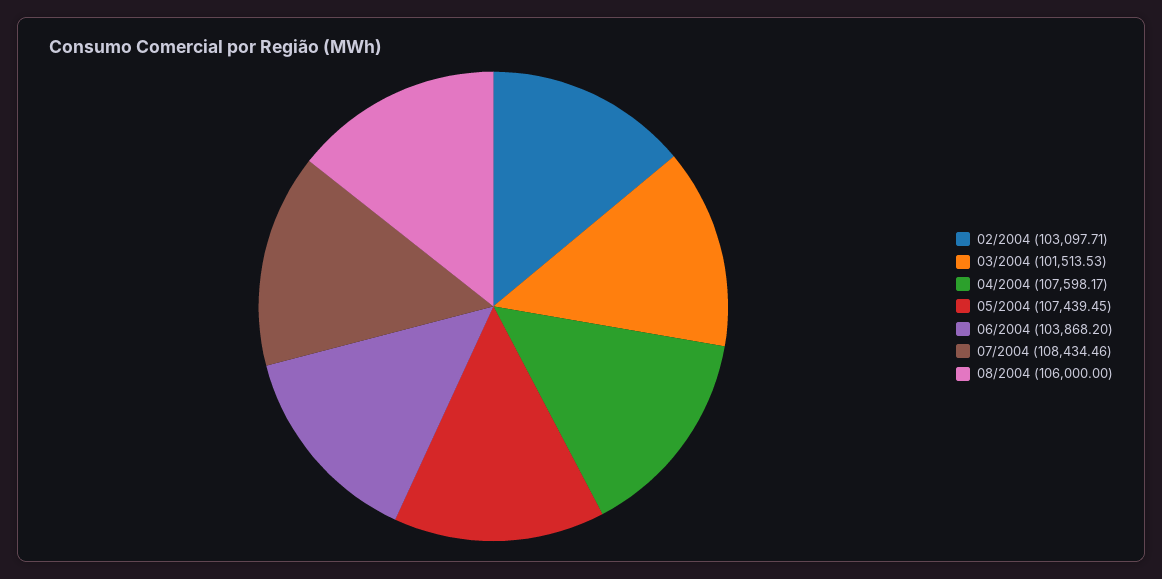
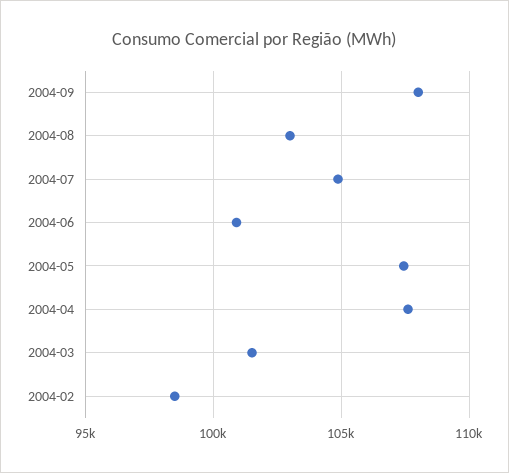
02/2004: 103097.71 -> 98500
06/2004: 103868.2 -> 101000
07/2004: 108434.46 -> 105000
08/2004: 106000 -> 103000
2004-09: none -> 108000

